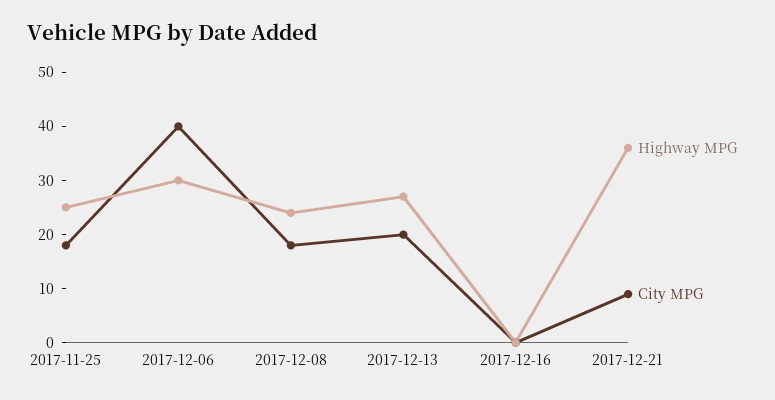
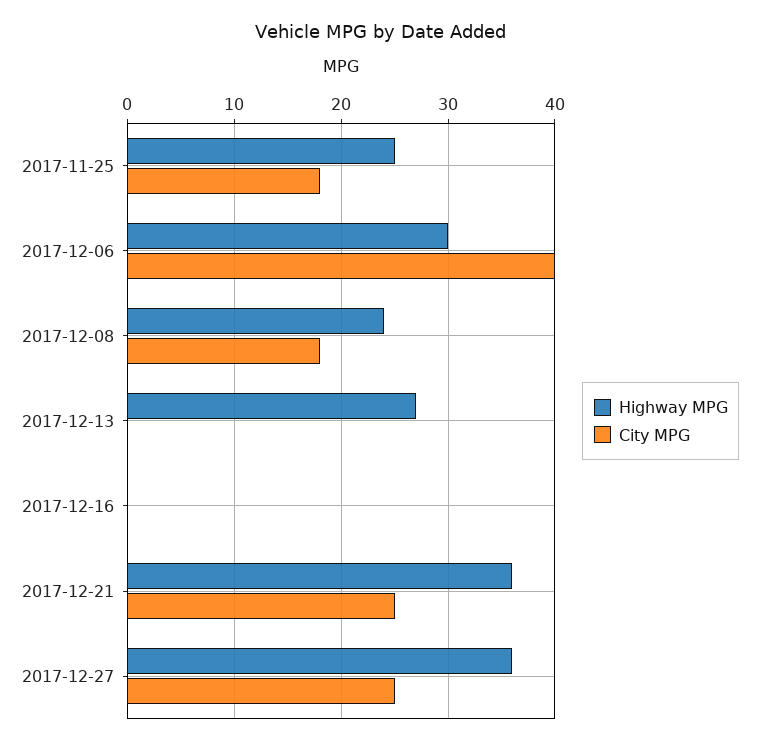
City MPG, 2017-12-13: 20 -> 0
City MPG, 2017-12-21: 10 -> 25
Highway MPG, 2017-12-27: none -> 36
City MPG, 2017-12-27: none -> 25

